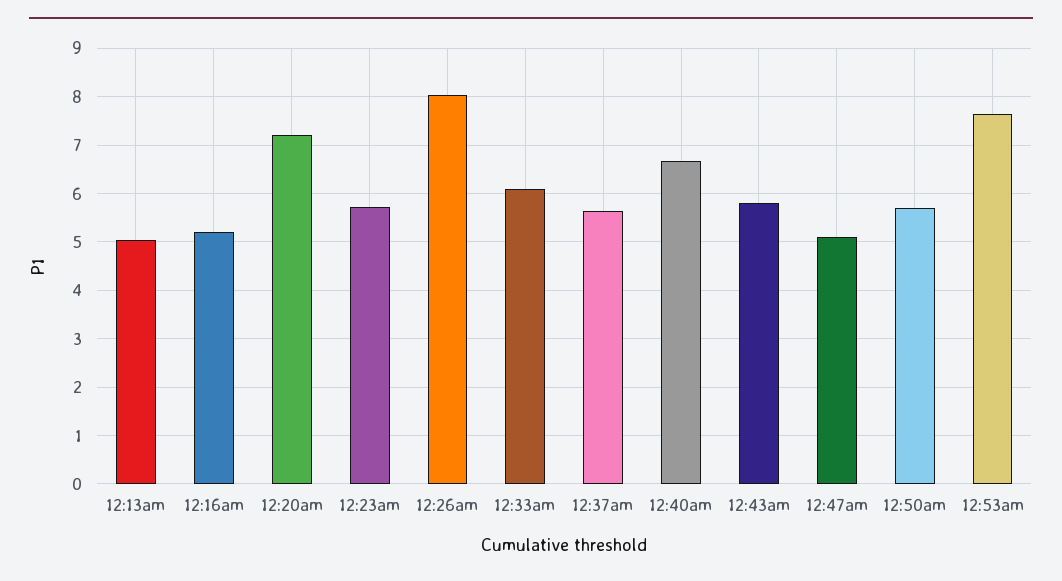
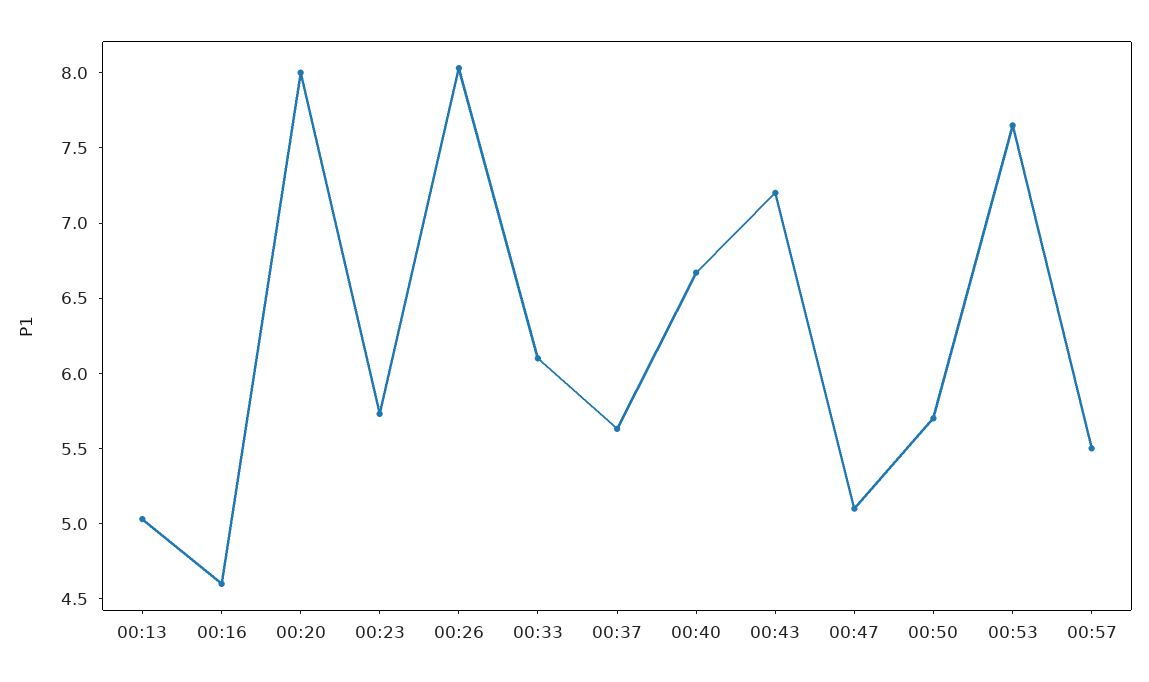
12:16am: 5.2 -> 4.6
12:20am: 7.2 -> 8
12:43am: 5.8 -> 7.2
00:57: none -> 5.5

